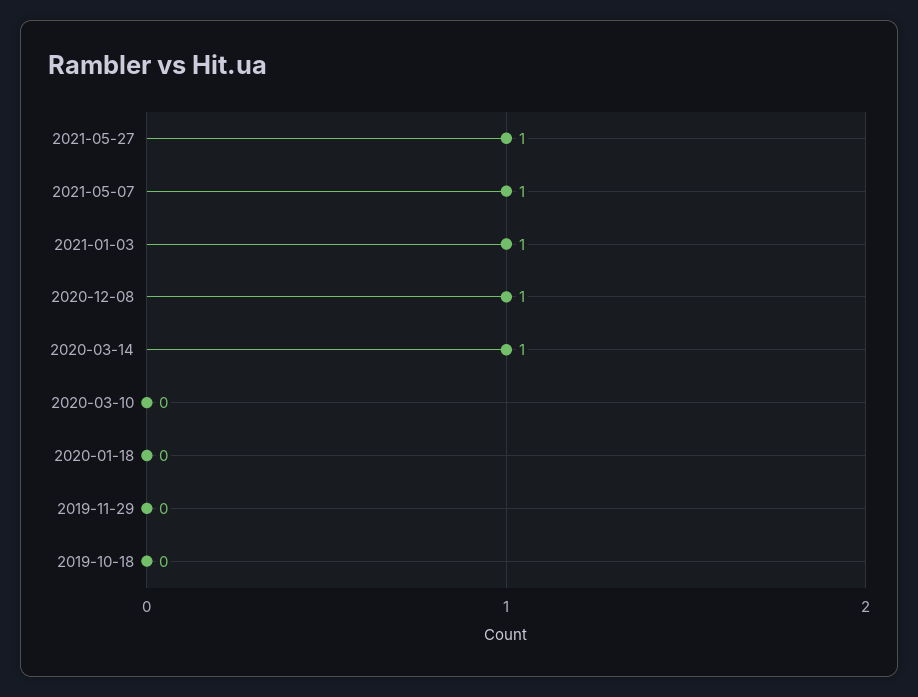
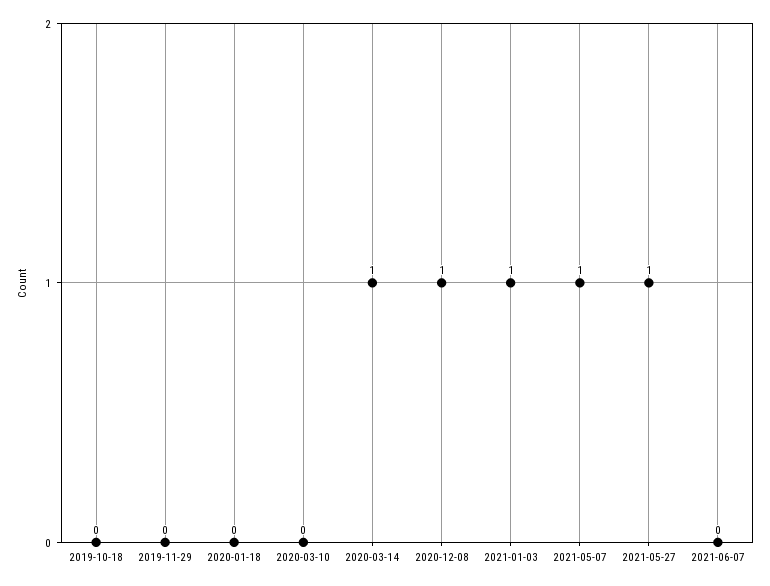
2021-06-07: none -> 0

